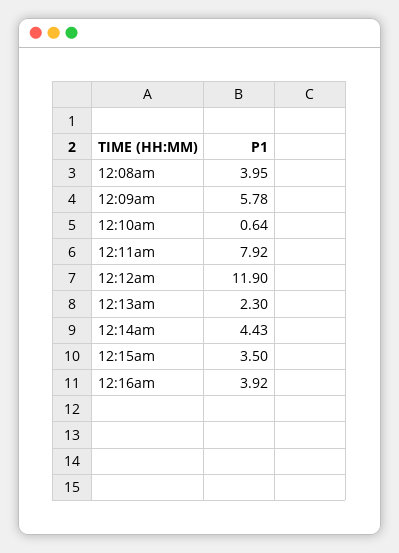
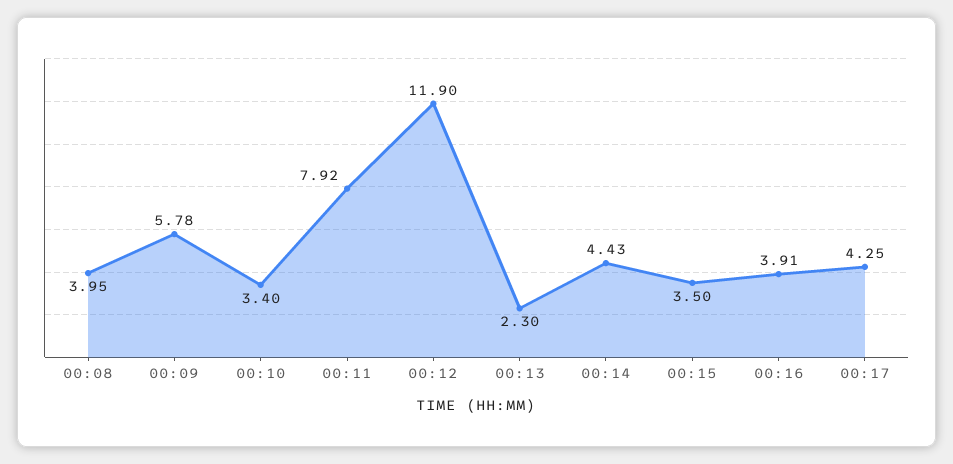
12:10am: 0.64 -> 3.4
12:16am: 3.92 -> 3.91
00:17: none -> 4.25

